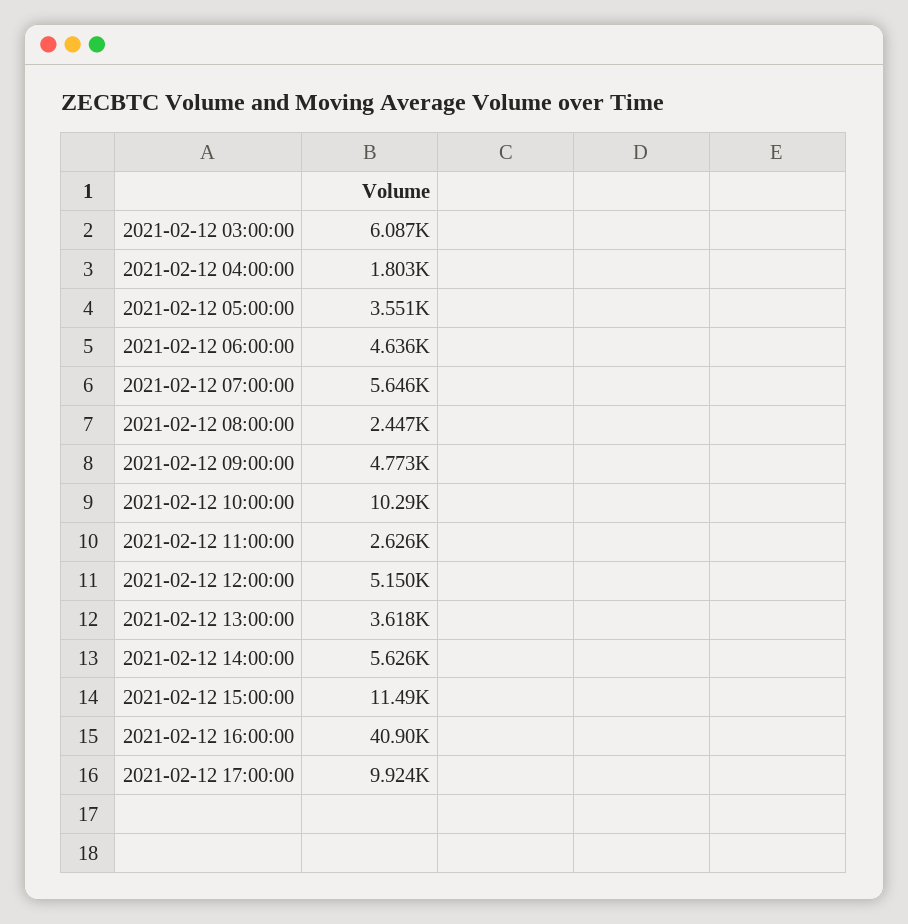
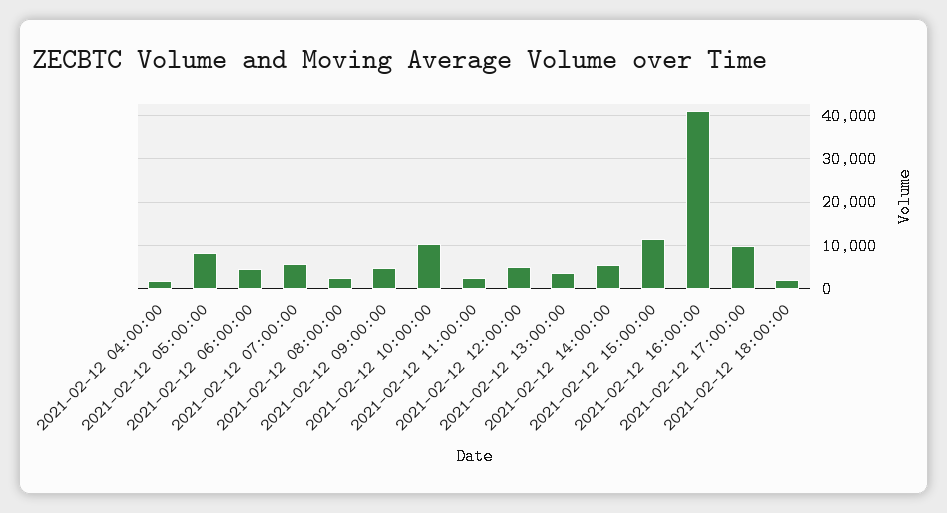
2021-02-12 03:00:00: 6087 -> none
2021-02-12 05:00:00: 3551 -> 8000
2021-02-12 18:00:00: none -> 2000

